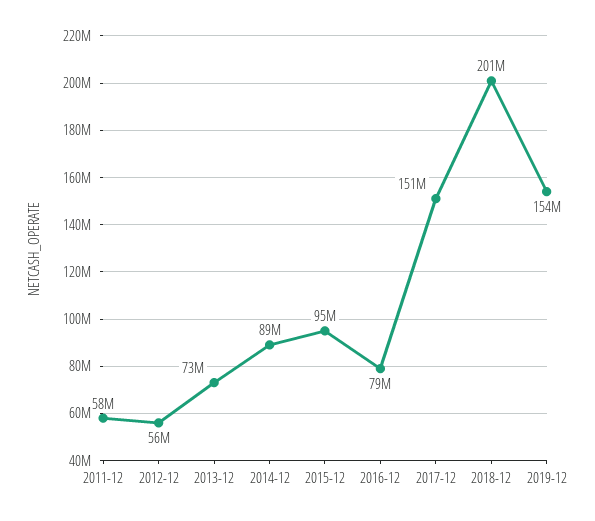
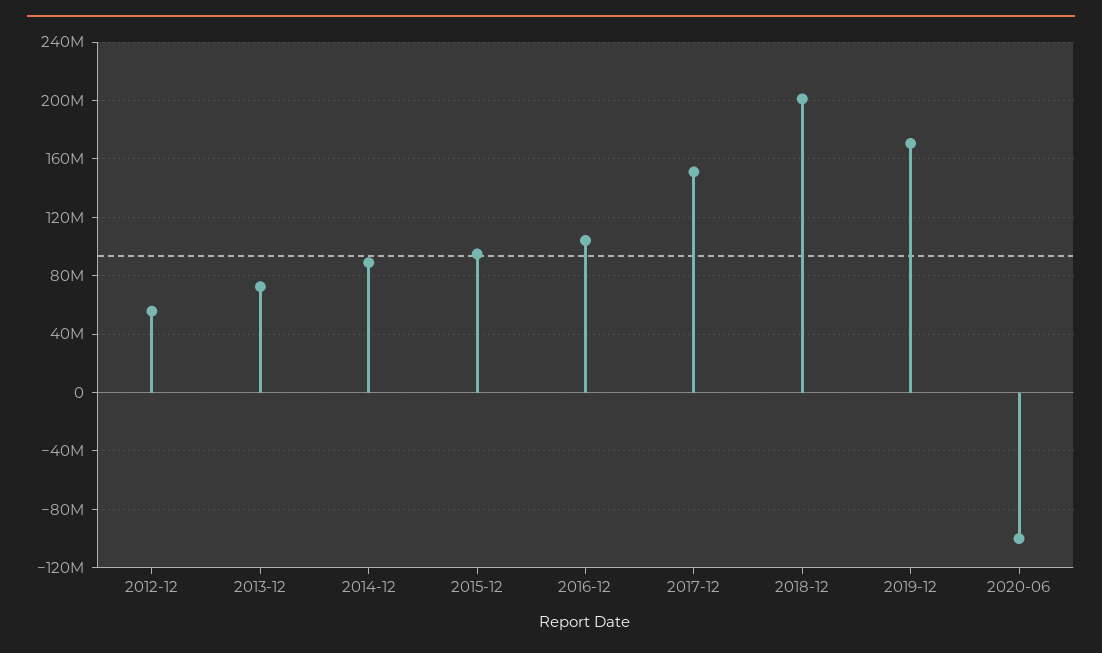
2011-12: 58000000 -> none
2016-12: 79000000 -> 105000000
2019-12: 154000000 -> 170000000
2020-06: none -> -100000000

